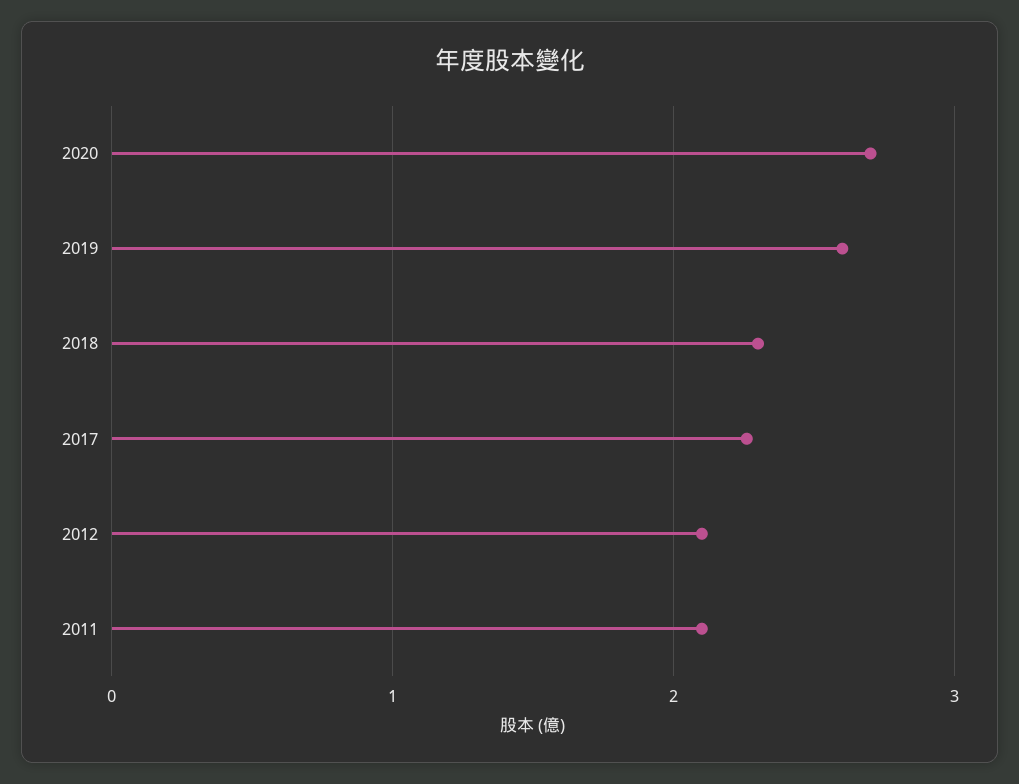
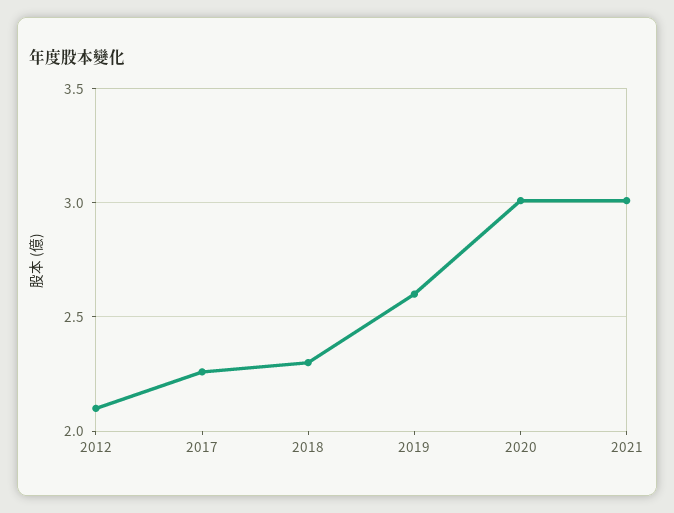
2020: 2.7 -> 3
2011: 2.1 -> none
2021: none -> 3

